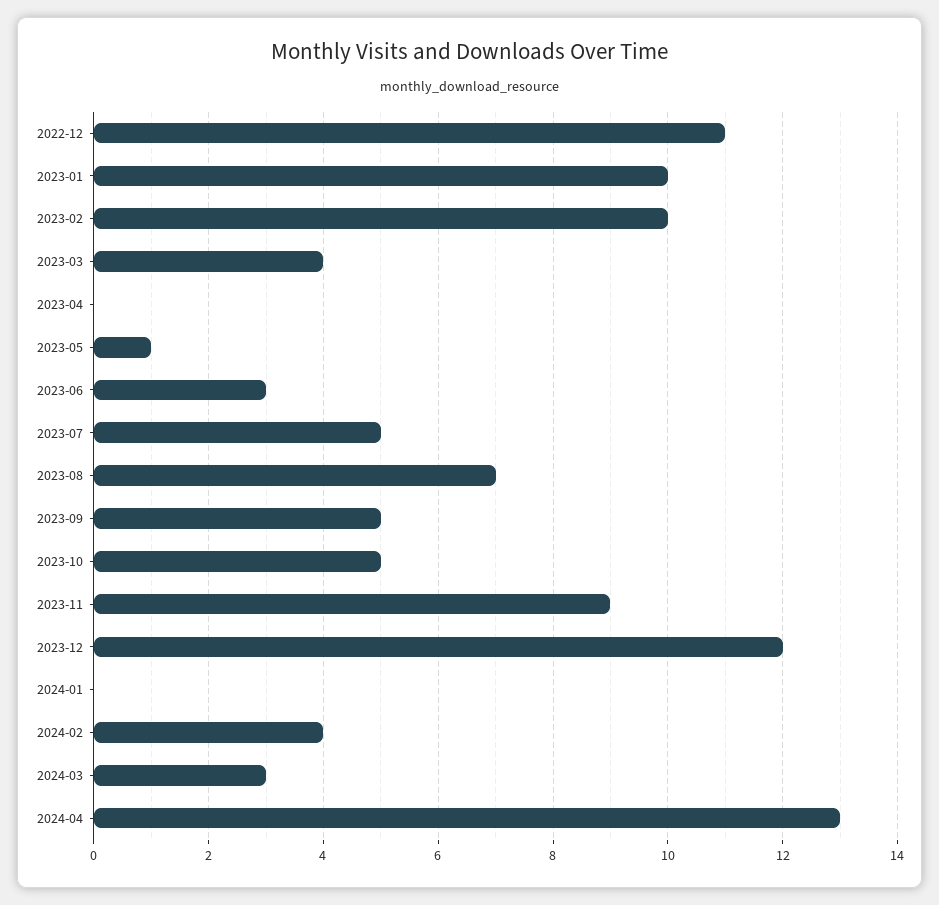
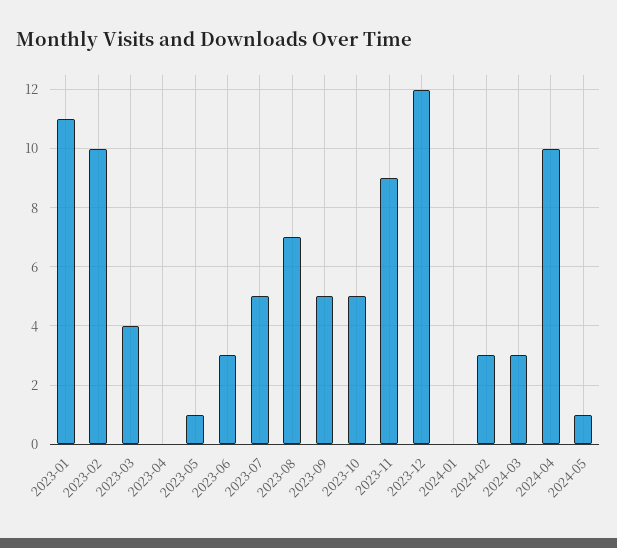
2022-12: 11 -> none
2023-01: 10 -> 11
2024-02: 4 -> 3
2024-04: 13 -> 10
2024-05: none -> 1

